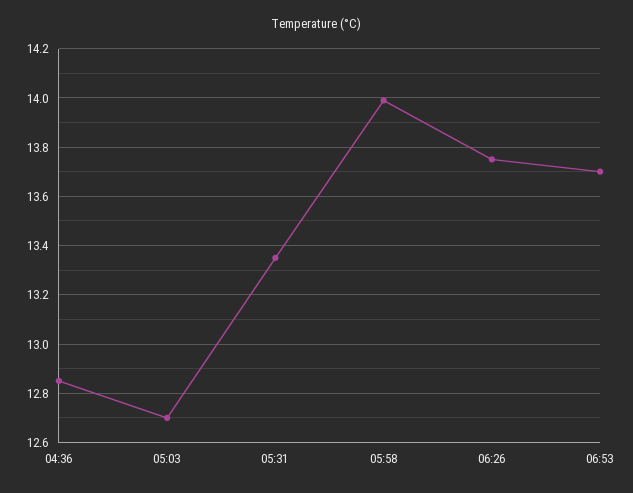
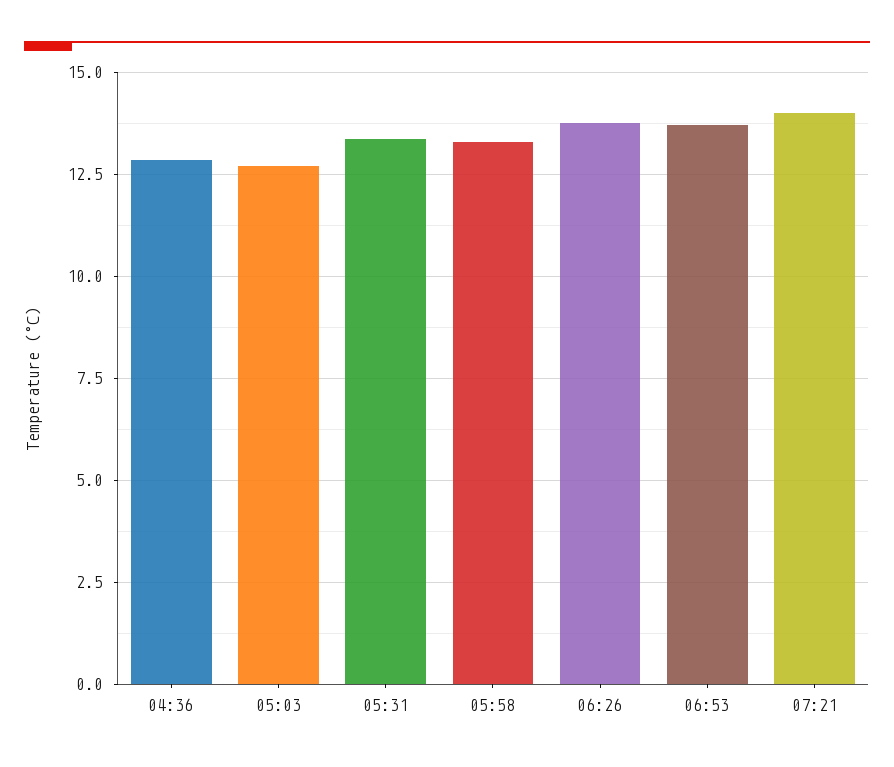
05:58: 14 -> 13.25
07:21: none -> 14

